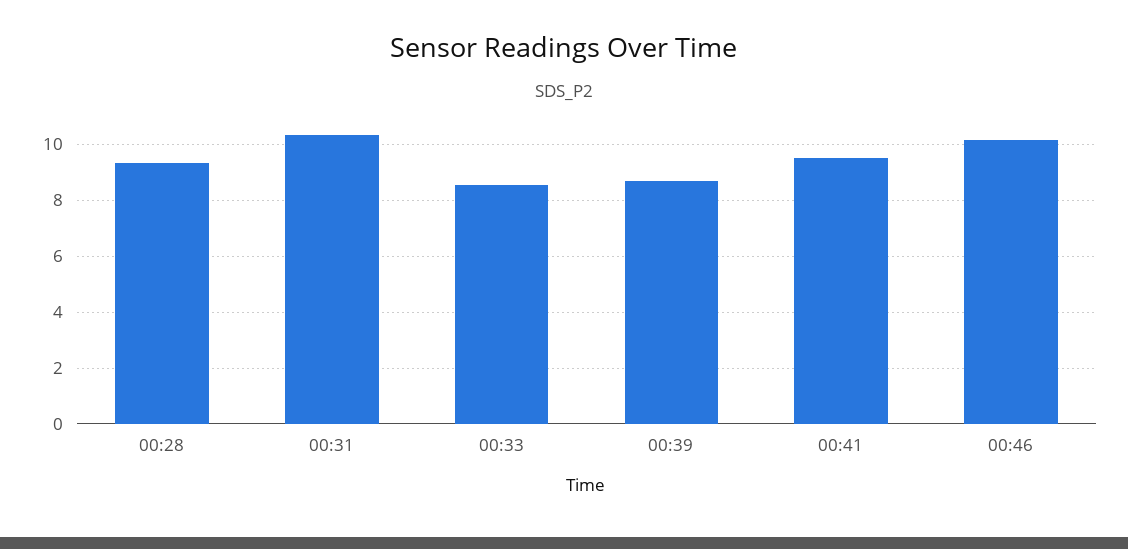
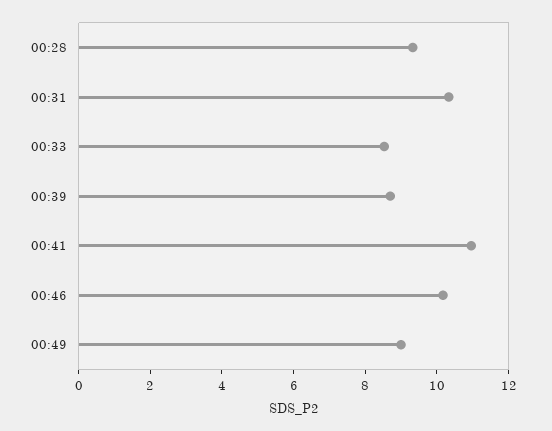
00:41: 9.5 -> 11
00:49: none -> 9

